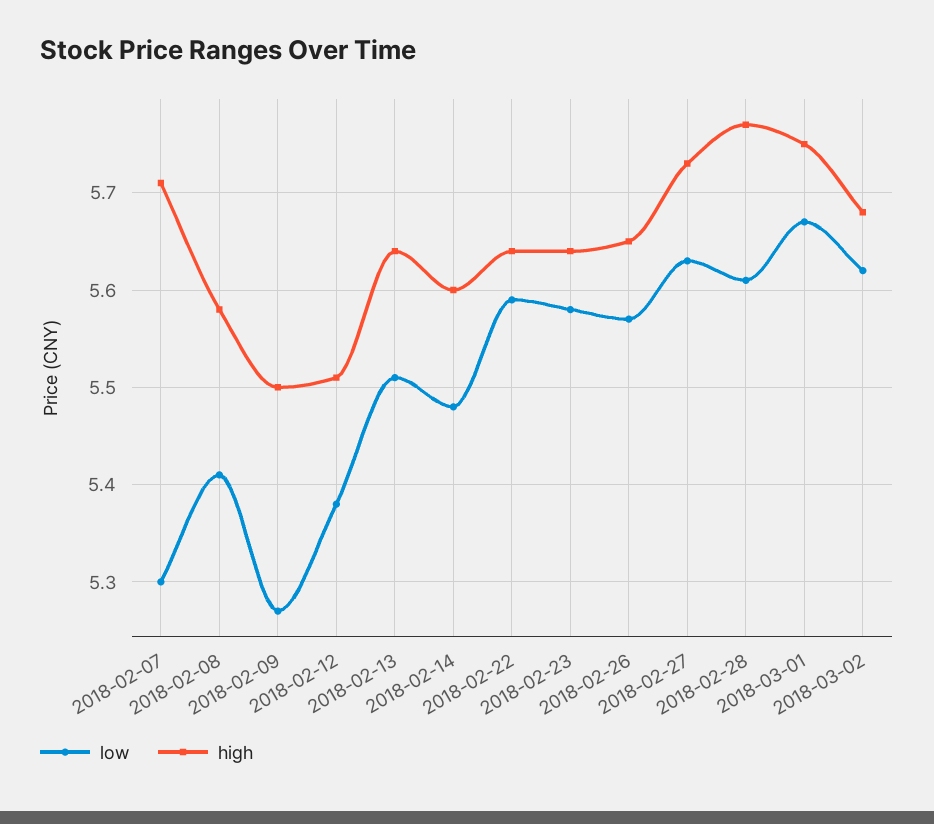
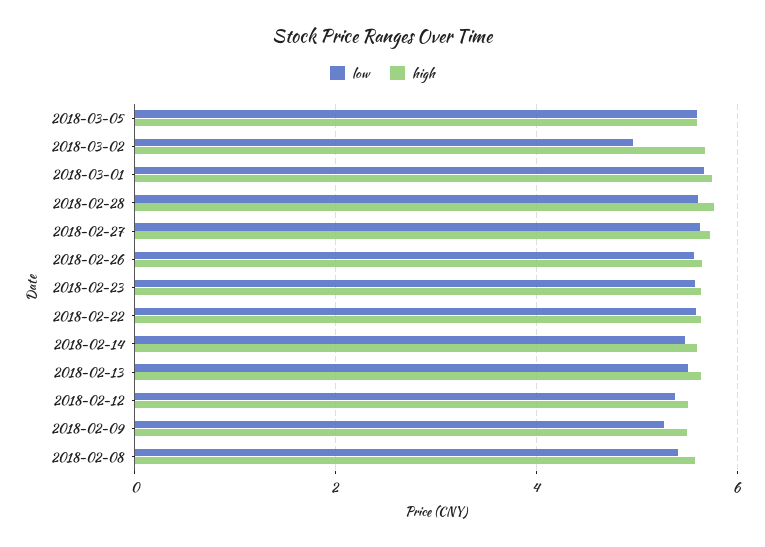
low, 2018-02-07: 5.3 -> none
high, 2018-02-07: 5.71 -> none
low, 2018-03-02: 5.62 -> 5
low, 2018-03-05: none -> 5.6
high, 2018-03-05: none -> 5.6

